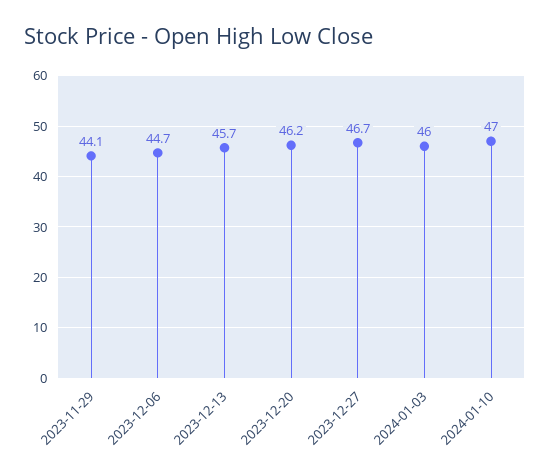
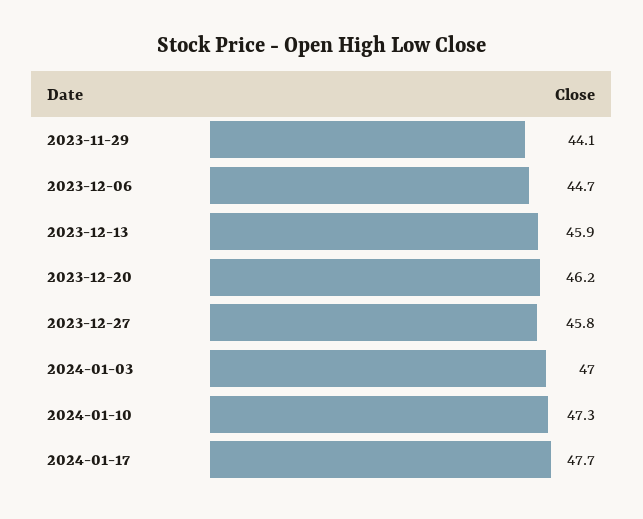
2023-12-13: 45.7 -> 45.9
2023-12-27: 46.7 -> 45.8
2024-01-03: 46 -> 47
2024-01-10: 47 -> 47.3
2024-01-17: none -> 47.7

